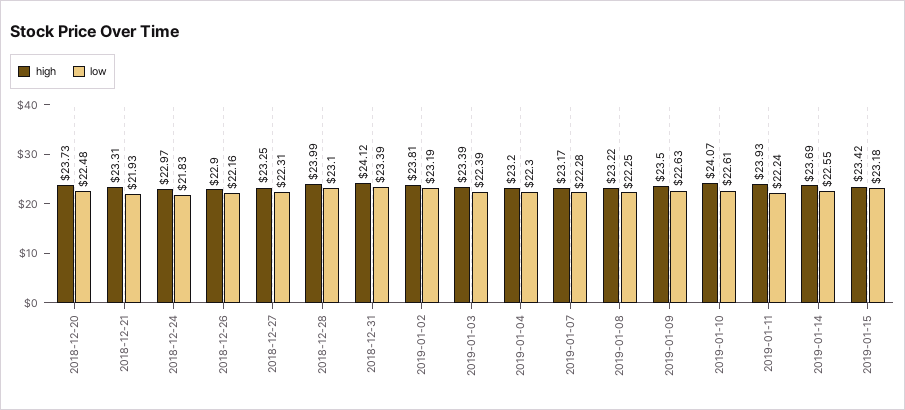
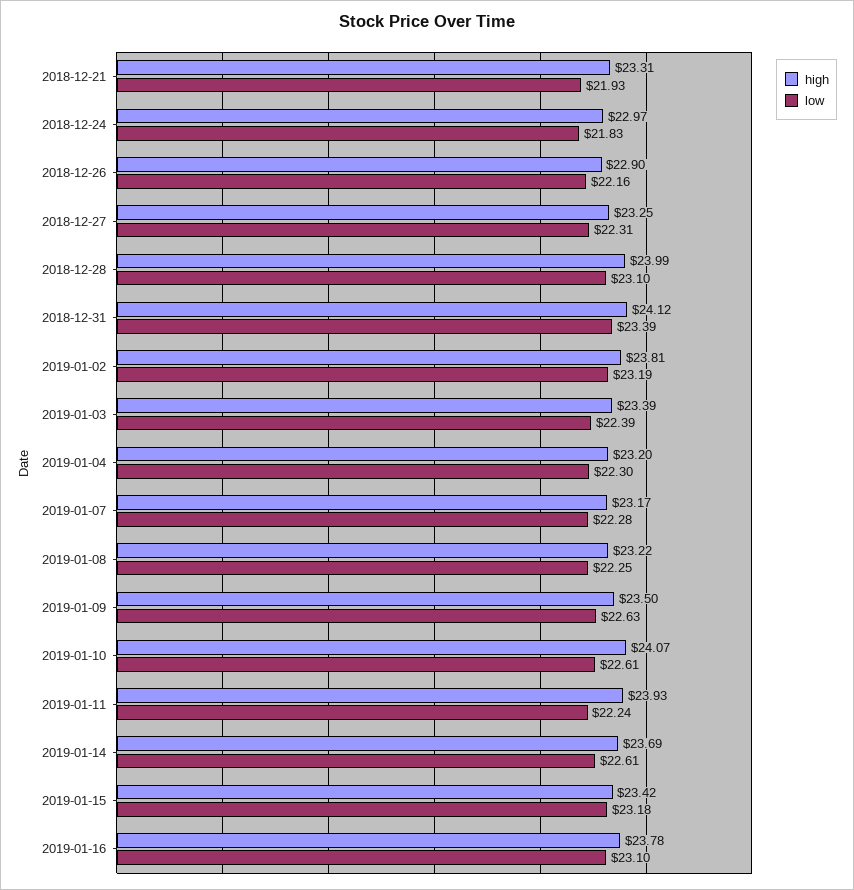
high, 2018-12-20: 23.73 -> none
low, 2018-12-20: 22.48 -> none
low, 2019-01-14: 22.55 -> 22.61
high, 2019-01-16: none -> 23.78
low, 2019-01-16: none -> 23.1

